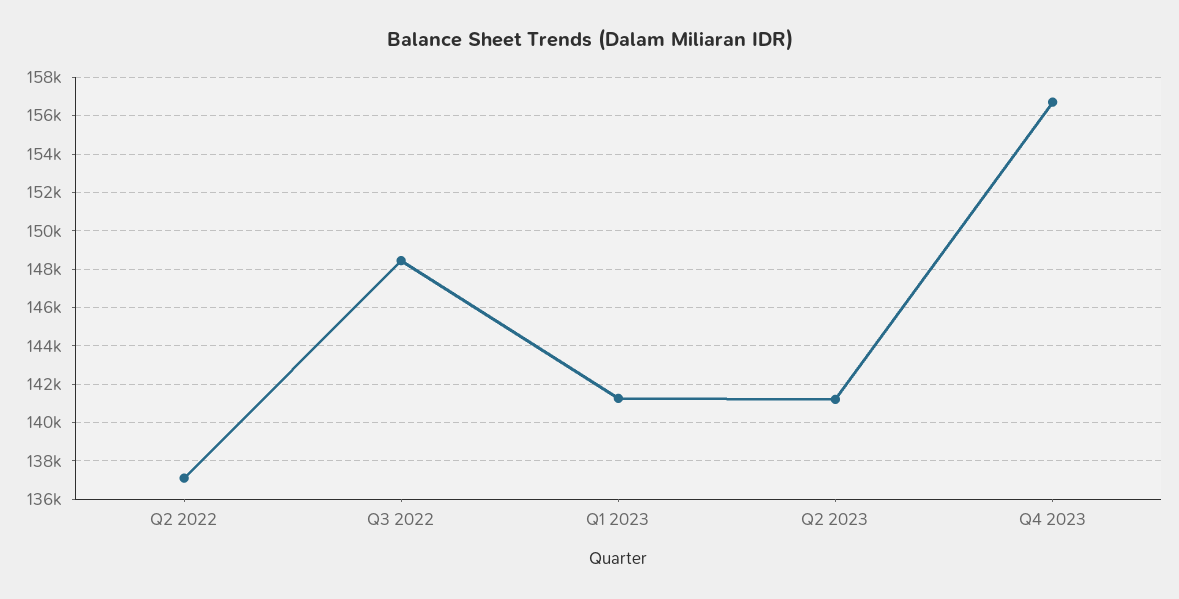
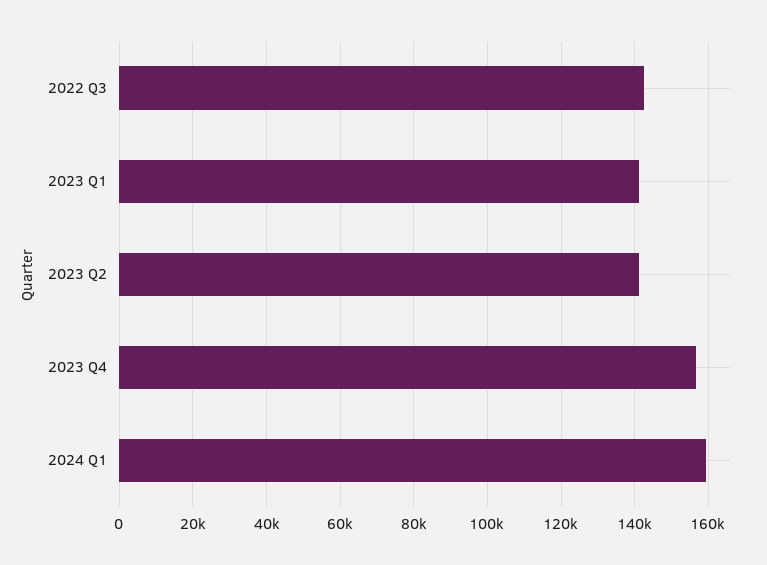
Q2 2022: 137000 -> none
Q3 2022: 148500 -> 142000
2024 Q1: none -> 160000

